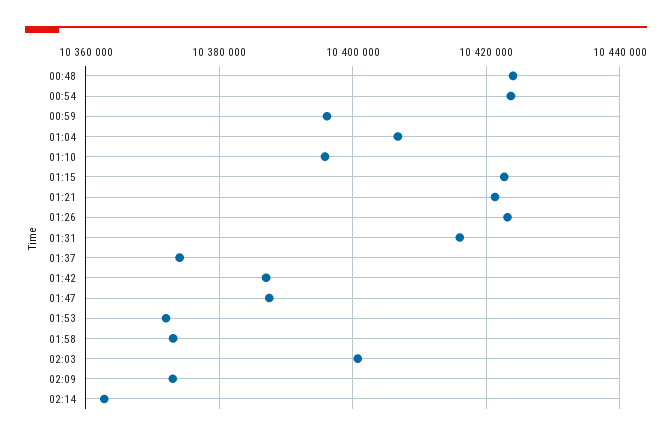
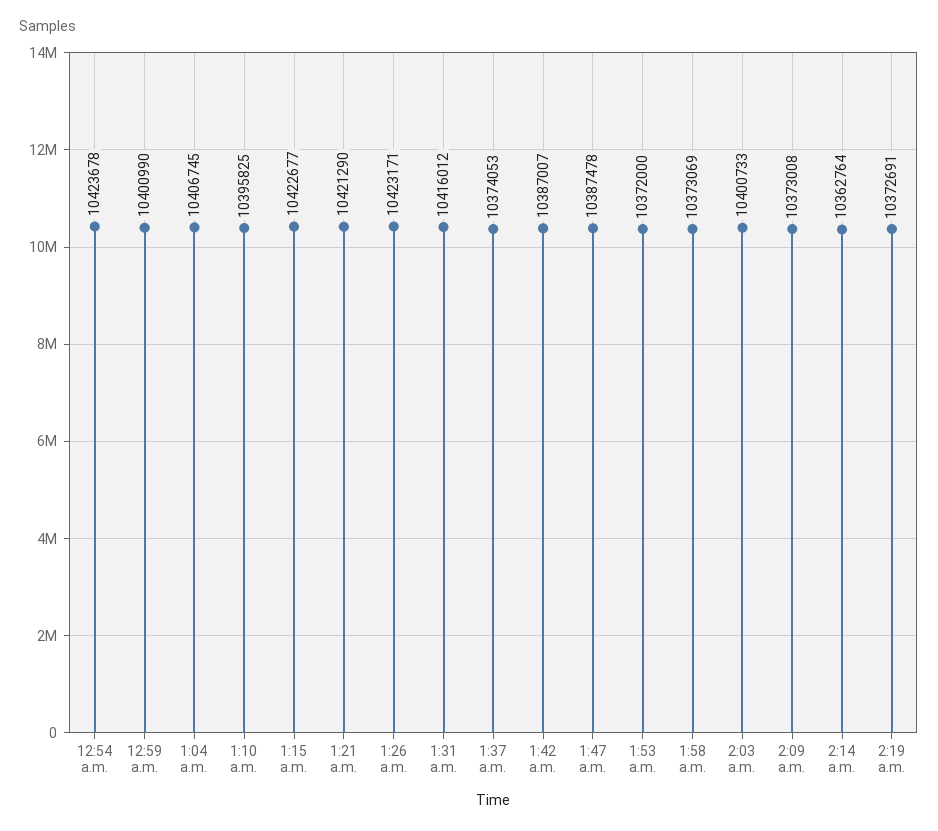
00:48: 10424000 -> none
00:59: 10396000 -> 10400990
2:19 a.m.: none -> 10372691

